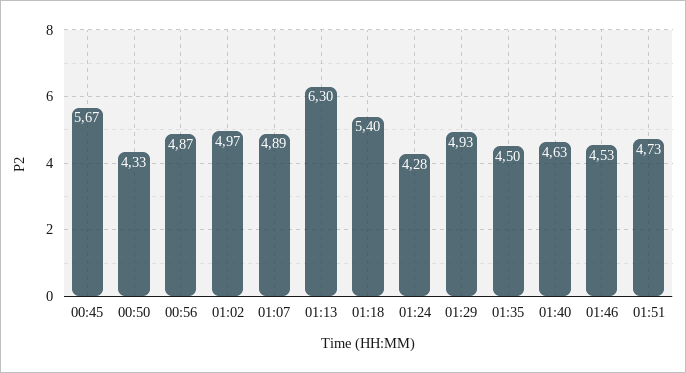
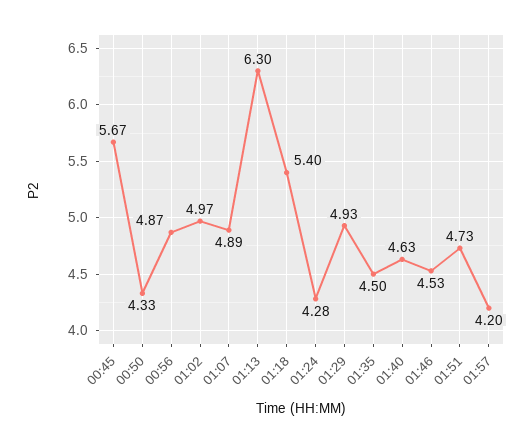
01:57: none -> 4.2

